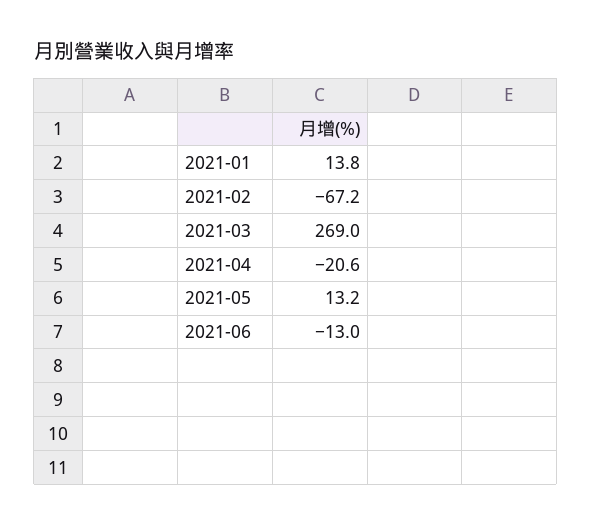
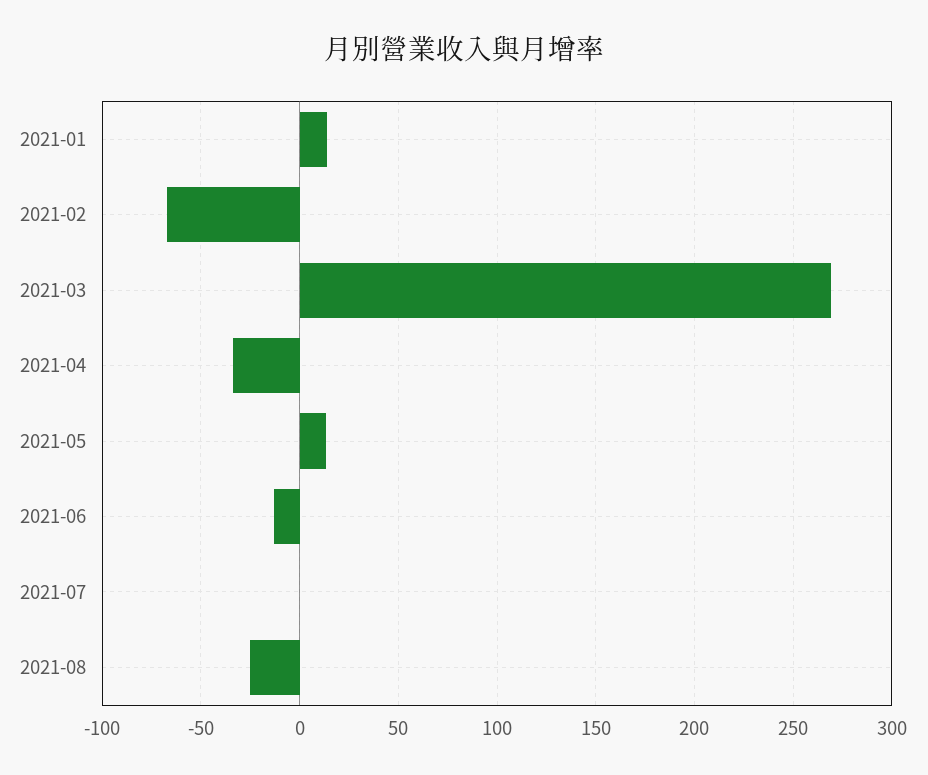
2021-04: -20.6 -> -35
2021-07: none -> 0
2021-08: none -> -25

